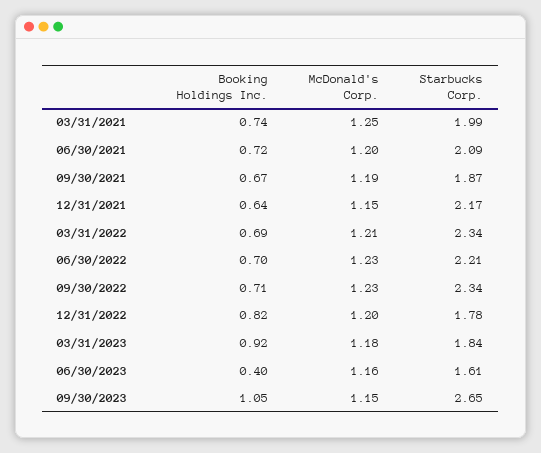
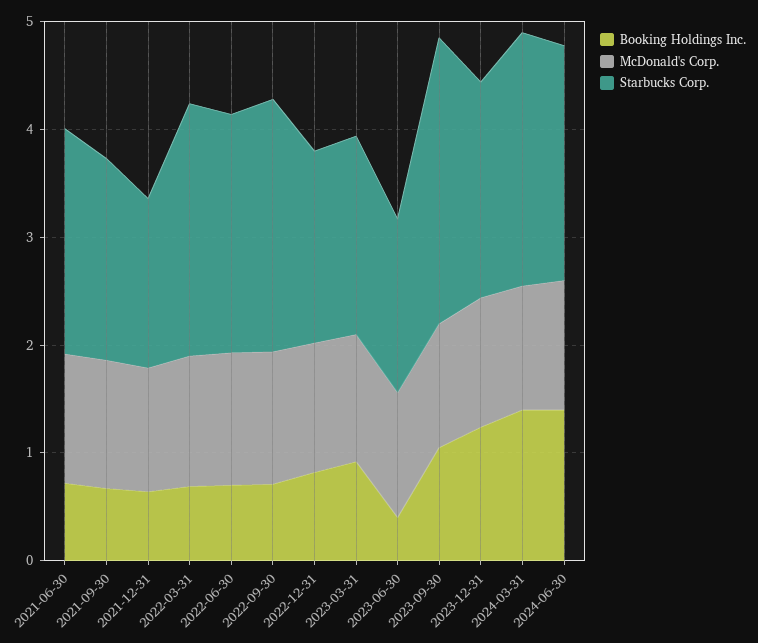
Booking Holdings Inc., 03/31/2021: 0.74 -> none
McDonald's Corp., 03/31/2021: 1.25 -> none
Starbucks Corp., 03/31/2021: 1.99 -> none
Starbucks Corp., 12/31/2021: 2.17 -> 1.6
Booking Holdings Inc., 2023-12-31: none -> 1.2
McDonald's Corp., 2023-12-31: none -> 1.2
Starbucks Corp., 2023-12-31: none -> 2
Booking Holdings Inc., 2024-03-31: none -> 1.4
McDonald's Corp., 2024-03-31: none -> 1.2
Starbucks Corp., 2024-03-31: none -> 2.4
Booking Holdings Inc., 2024-06-30: none -> 1.4
McDonald's Corp., 2024-06-30: none -> 1.2
Starbucks Corp., 2024-06-30: none -> 2.2

